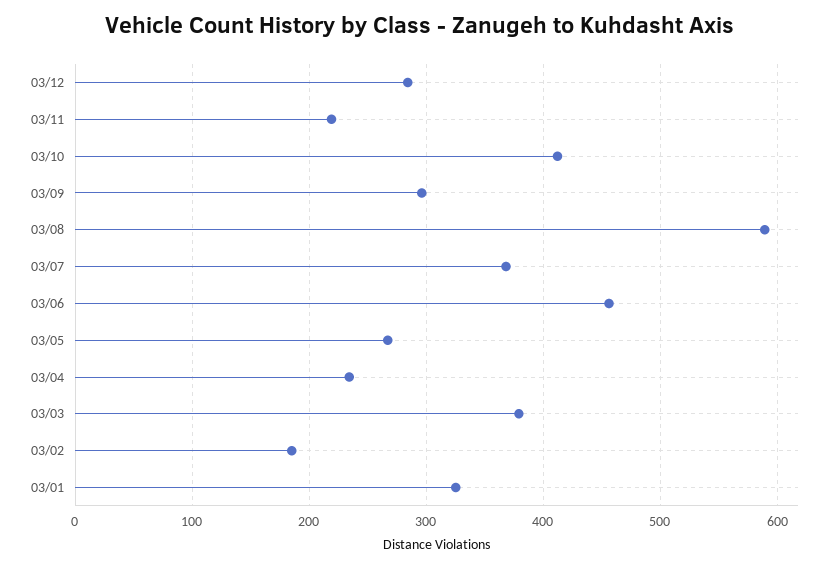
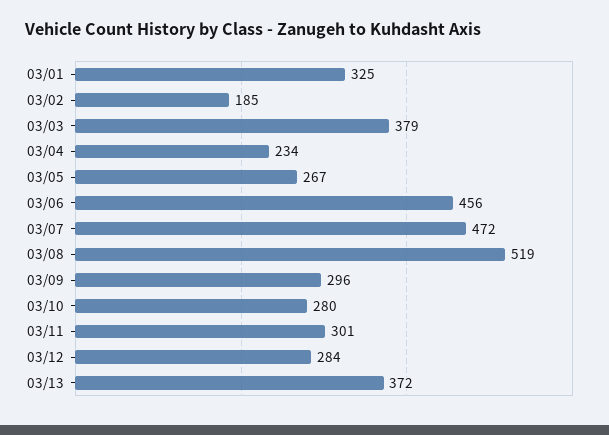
03/11: 220 -> 301
03/10: 410 -> 280
03/08: 590 -> 519
03/07: 370 -> 472
03/13: none -> 372

